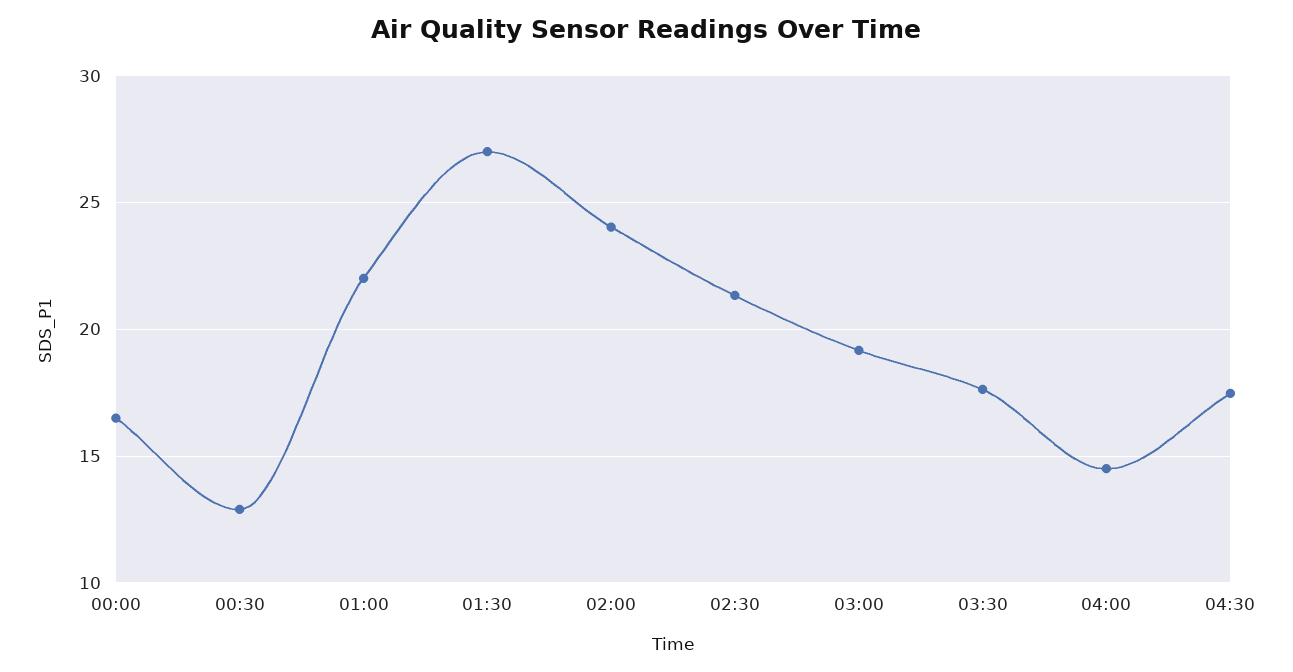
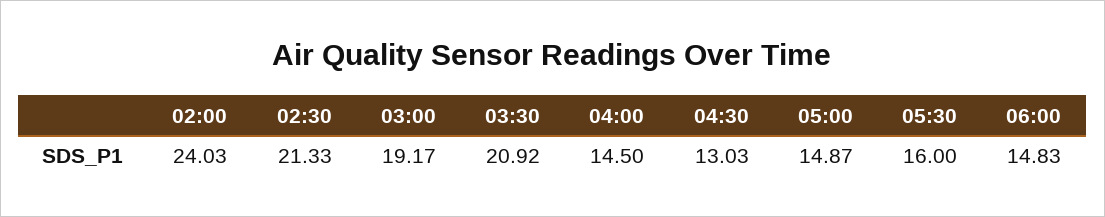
00:00: 16.5 -> none
00:30: 13 -> none
01:00: 22 -> none
01:30: 27 -> none
03:30: 17.5 -> 20.92
04:30: 17.5 -> 13.03
05:00: none -> 14.87
05:30: none -> 16
06:00: none -> 14.83

